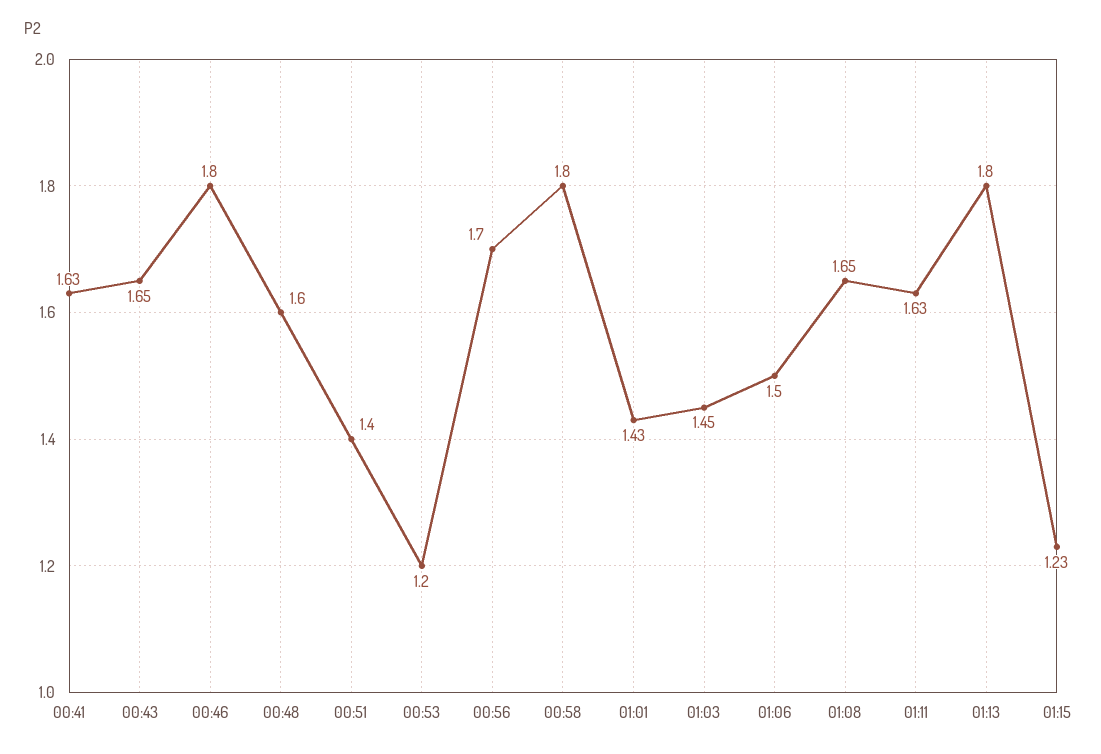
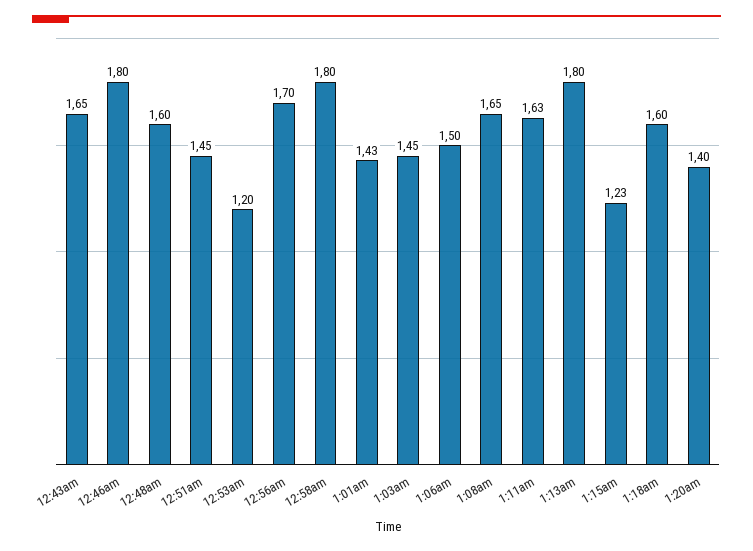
00:41: 1.63 -> none
00:51: 1.4 -> 1.45
1:18am: none -> 1.6
1:20am: none -> 1.4

